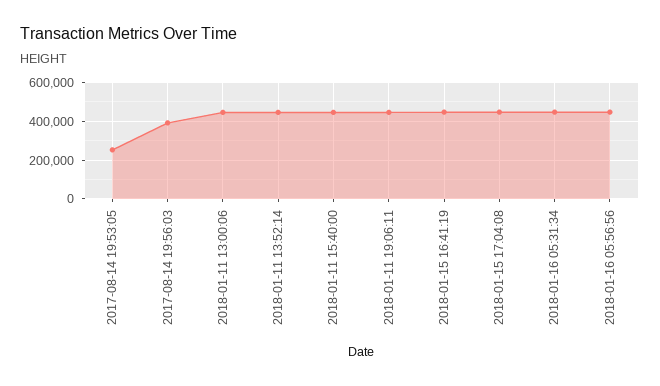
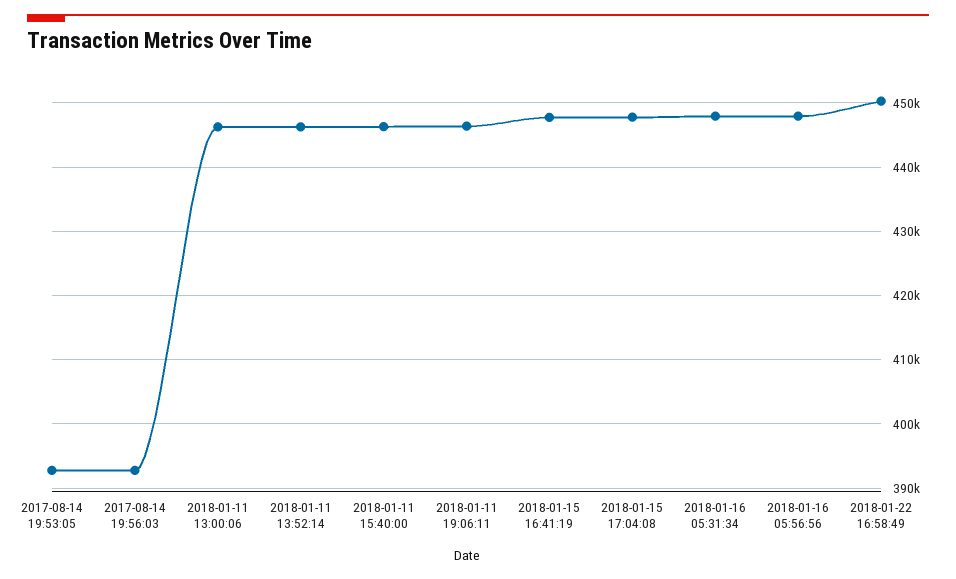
2017-08-14 19:53:05: 250000 -> 393000
2018-01-22 16:58:49: none -> 450000

